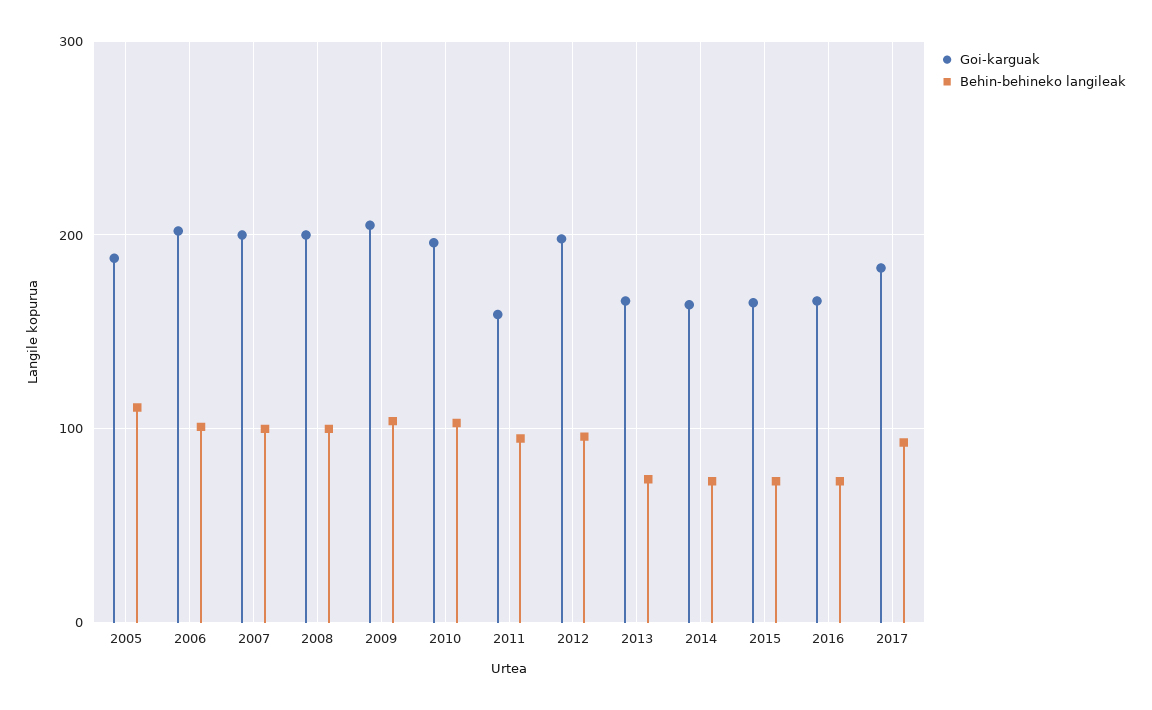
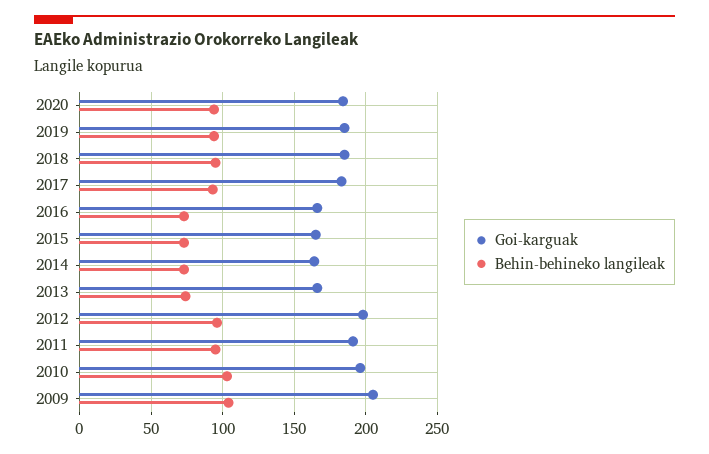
Goi-karguak, 2005: 190 -> none
Behin-behineko langileak, 2005: 110 -> none
Goi-karguak, 2006: 200 -> none
Behin-behineko langileak, 2006: 100 -> none
Goi-karguak, 2007: 200 -> none
Behin-behineko langileak, 2007: 100 -> none
Goi-karguak, 2008: 200 -> none
Behin-behineko langileak, 2008: 100 -> none
Goi-karguak, 2011: 160 -> 190
Goi-karguak, 2020: none -> 185
Behin-behineko langileak, 2020: none -> 95
Goi-karguak, 2019: none -> 185
Behin-behineko langileak, 2019: none -> 95
Goi-karguak, 2018: none -> 185
Behin-behineko langileak, 2018: none -> 95

